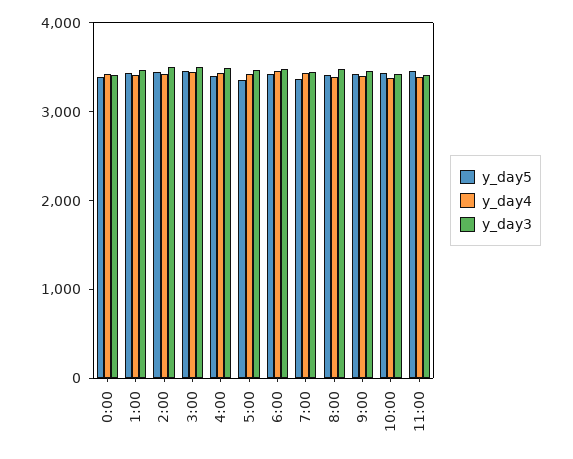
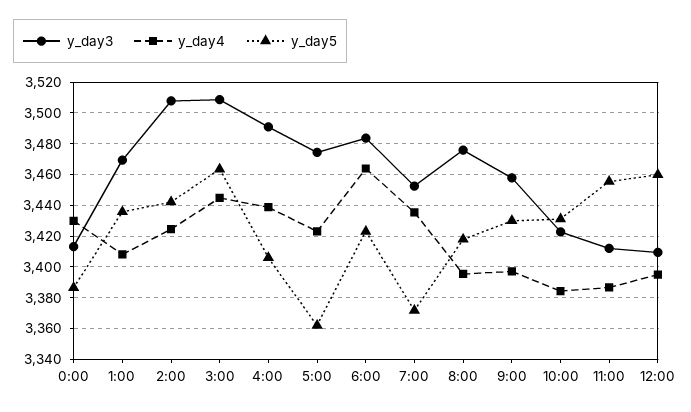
y_day3, 12:00: none -> 3410
y_day4, 12:00: none -> 3395
y_day5, 12:00: none -> 3460

